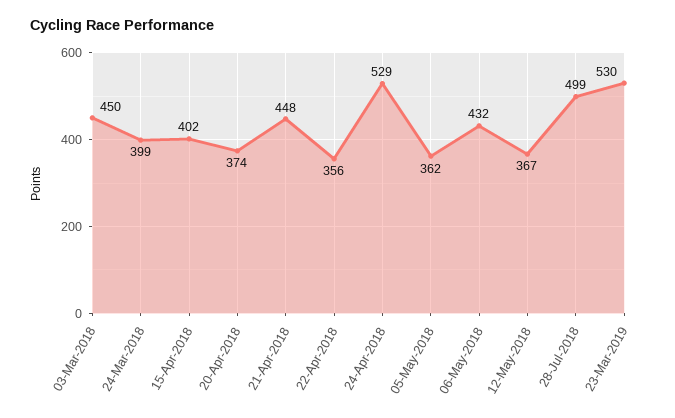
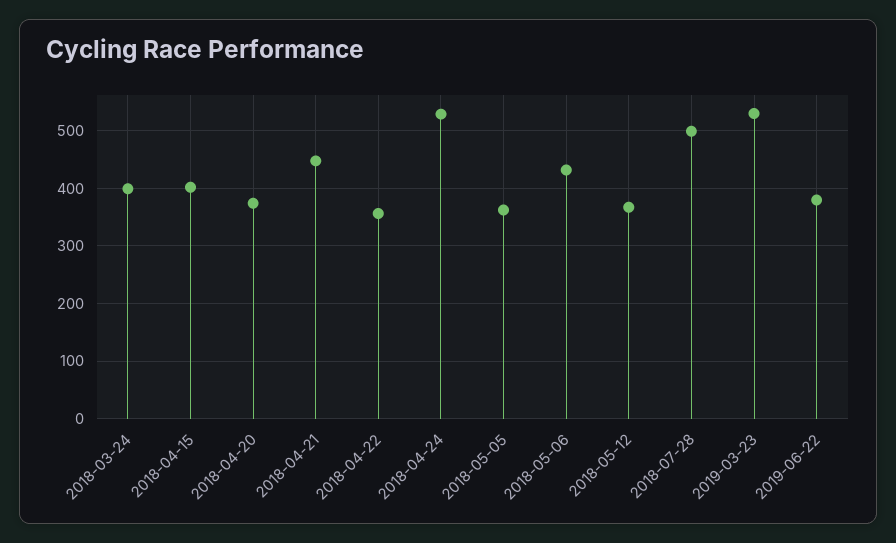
03-Mar-2018: 450 -> none
2019-06-22: none -> 380

